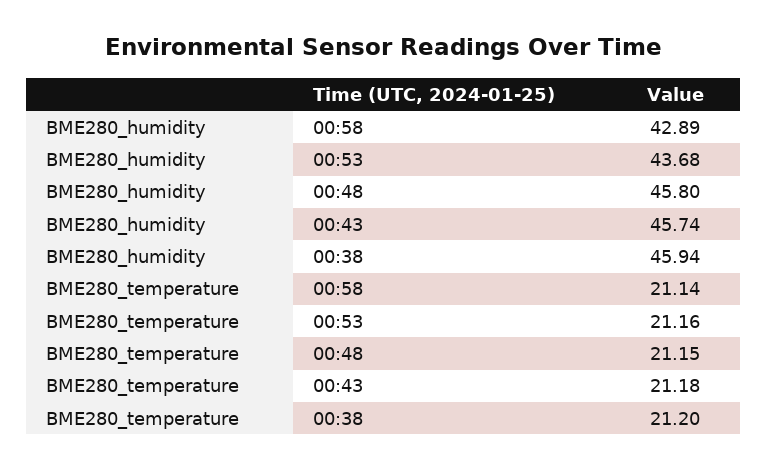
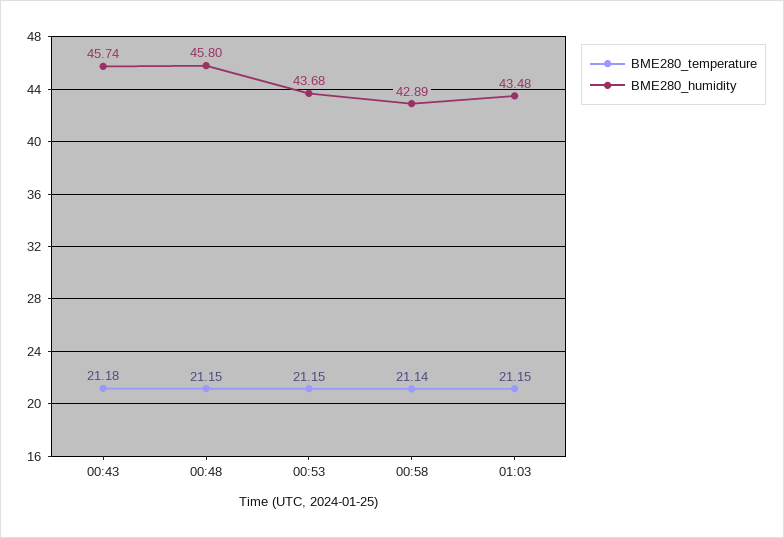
BME280_humidity, 00:38: 45.94 -> none
BME280_temperature, 00:53: 21.16 -> 21.15
BME280_temperature, 00:38: 21.2 -> none
BME280_temperature, 01:03: none -> 21.15
BME280_humidity, 01:03: none -> 43.48

